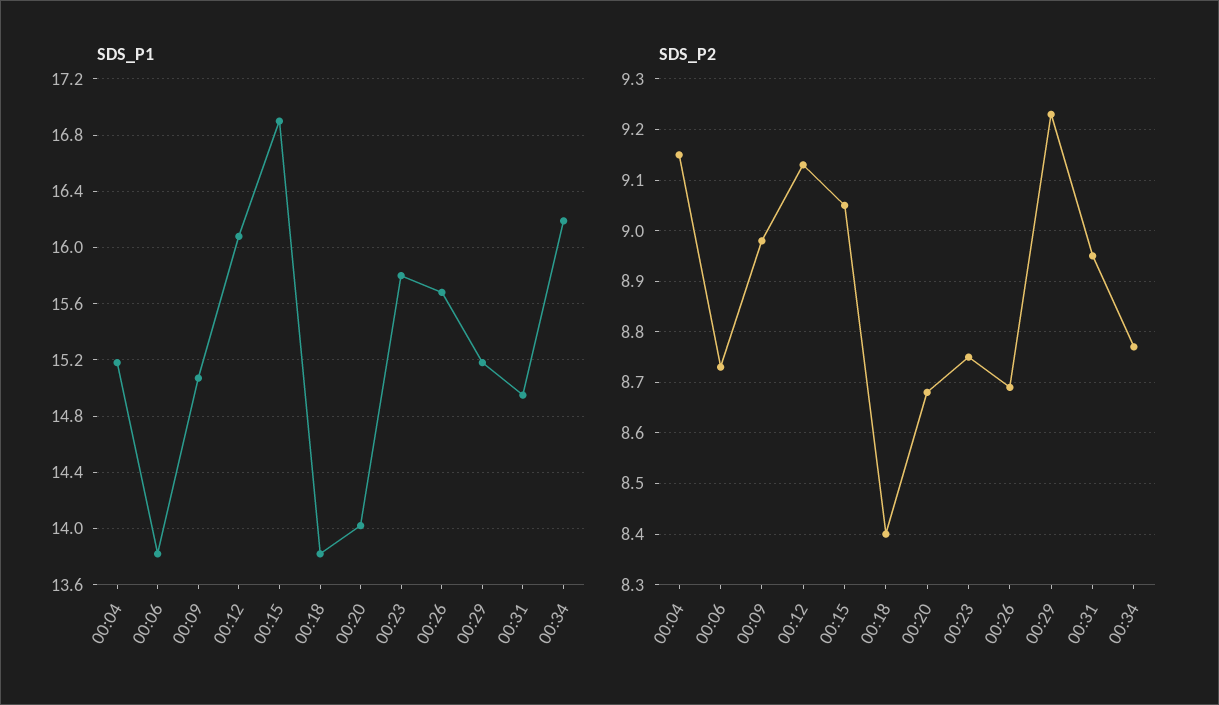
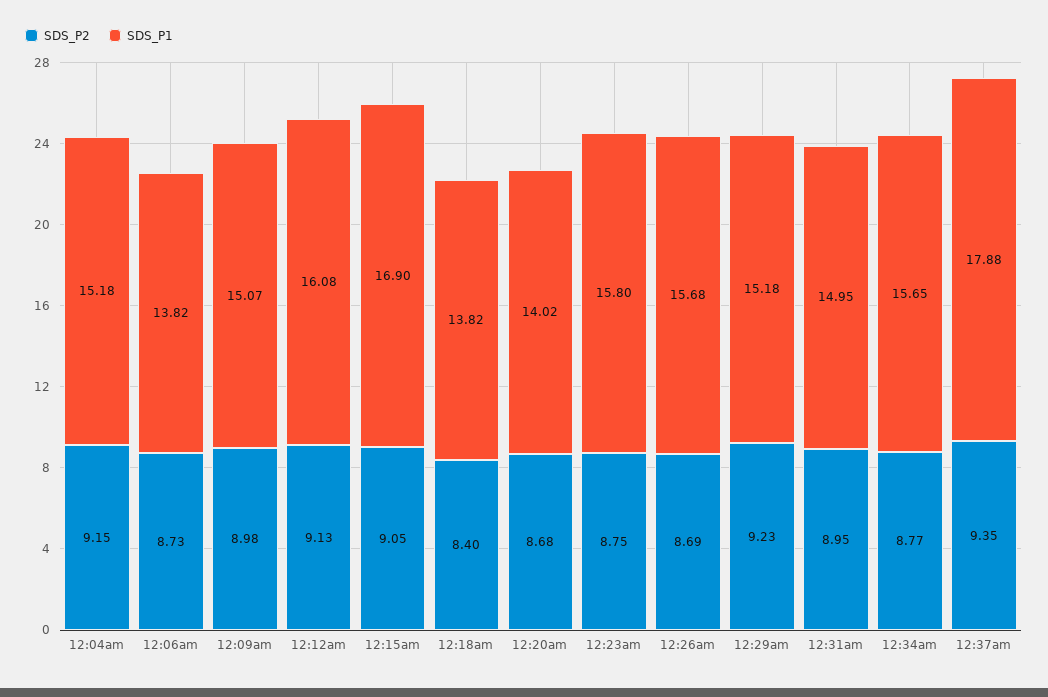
SDS_P1, 00:34: 16.2 -> 15.65
SDS_P2, 12:37am: none -> 9.35
SDS_P1, 12:37am: none -> 17.88

